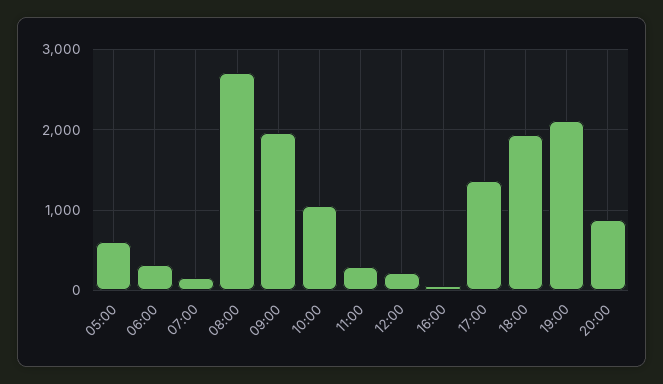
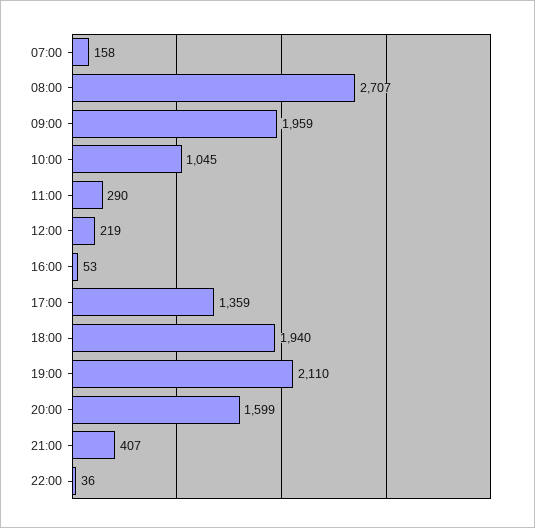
05:00: 600 -> none
06:00: 300 -> none
20:00: 900 -> 1599
21:00: none -> 407
22:00: none -> 36

